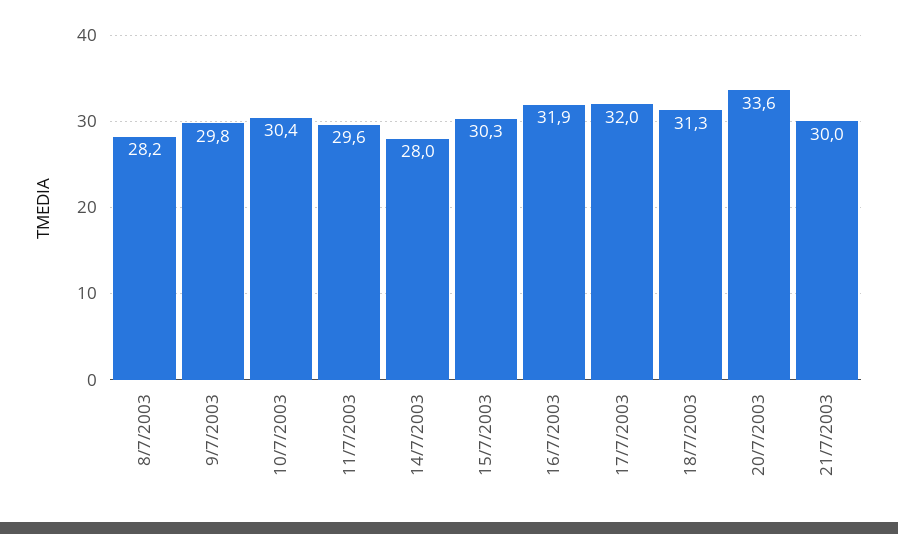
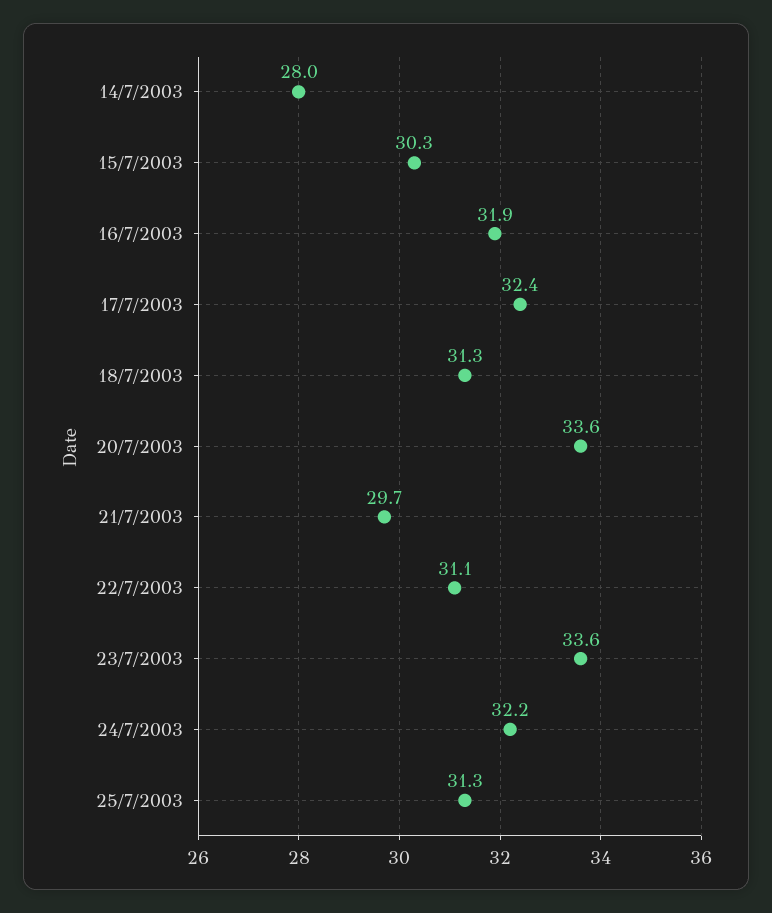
8/7/2003: 28.2 -> none
9/7/2003: 29.8 -> none
10/7/2003: 30.4 -> none
11/7/2003: 29.6 -> none
17/7/2003: 32 -> 32.4
21/7/2003: 30 -> 29.7
22/7/2003: none -> 31.1
23/7/2003: none -> 33.6
24/7/2003: none -> 32.2
25/7/2003: none -> 31.3

